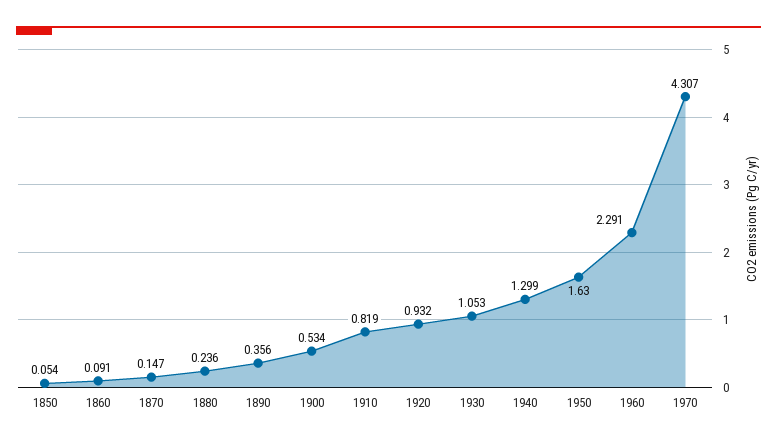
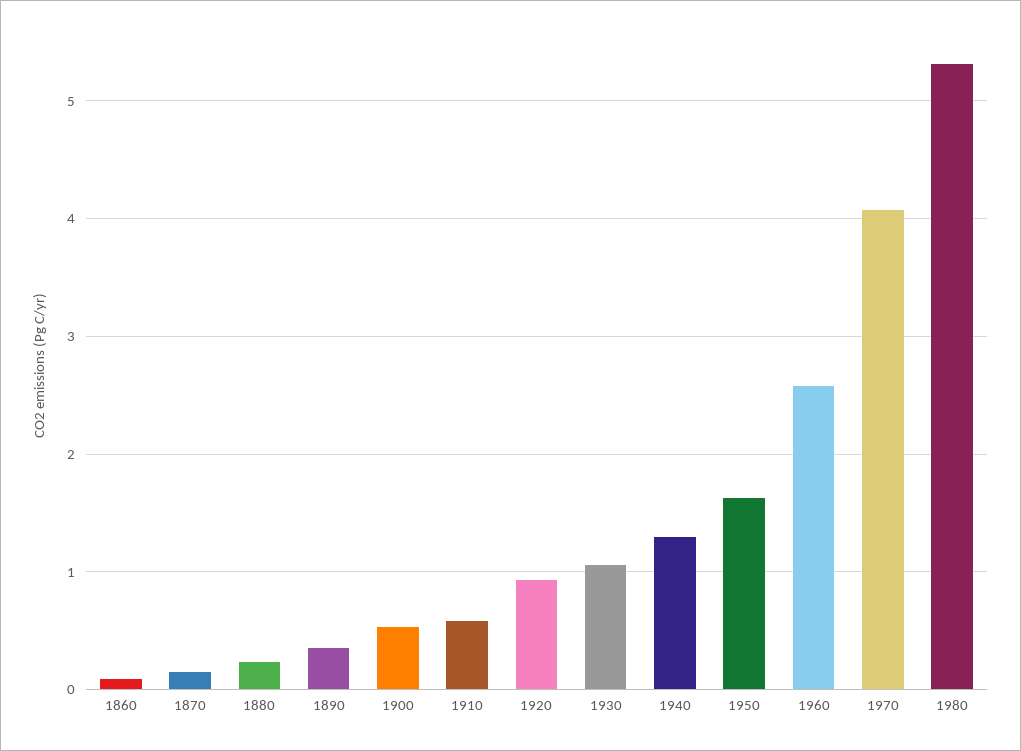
1850: 0.054 -> none
1910: 0.819 -> 0.6
1960: 2.291 -> 2.6
1970: 4.307 -> 4.1
1980: none -> 5.3

